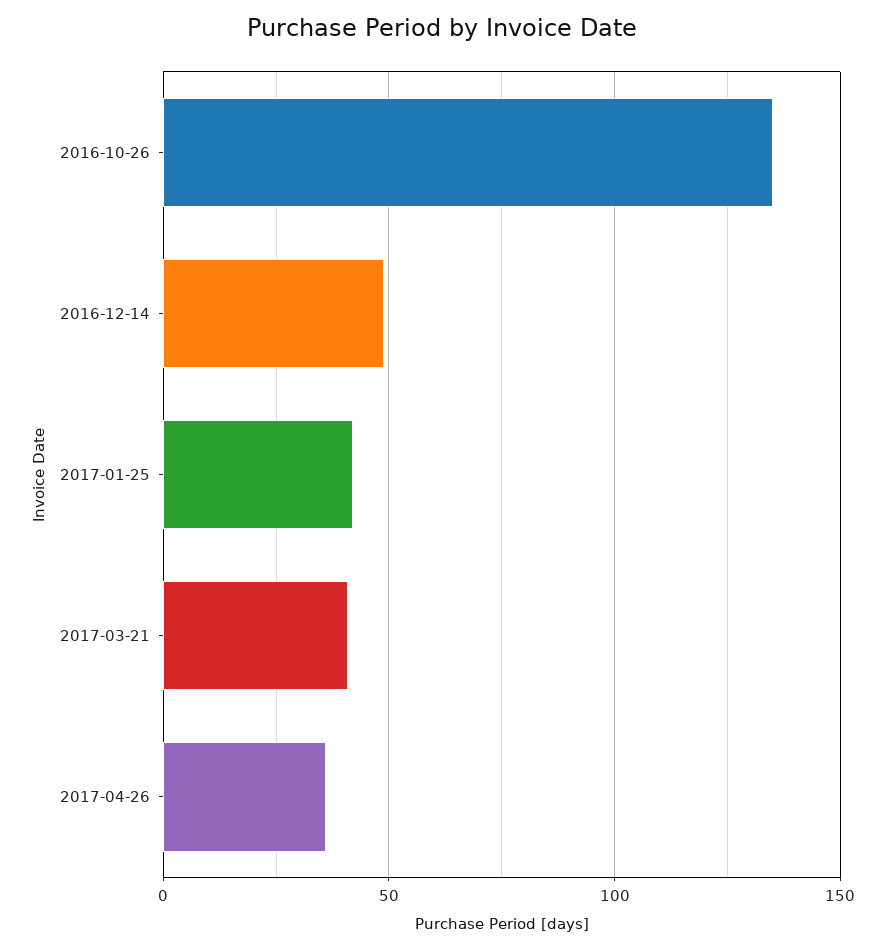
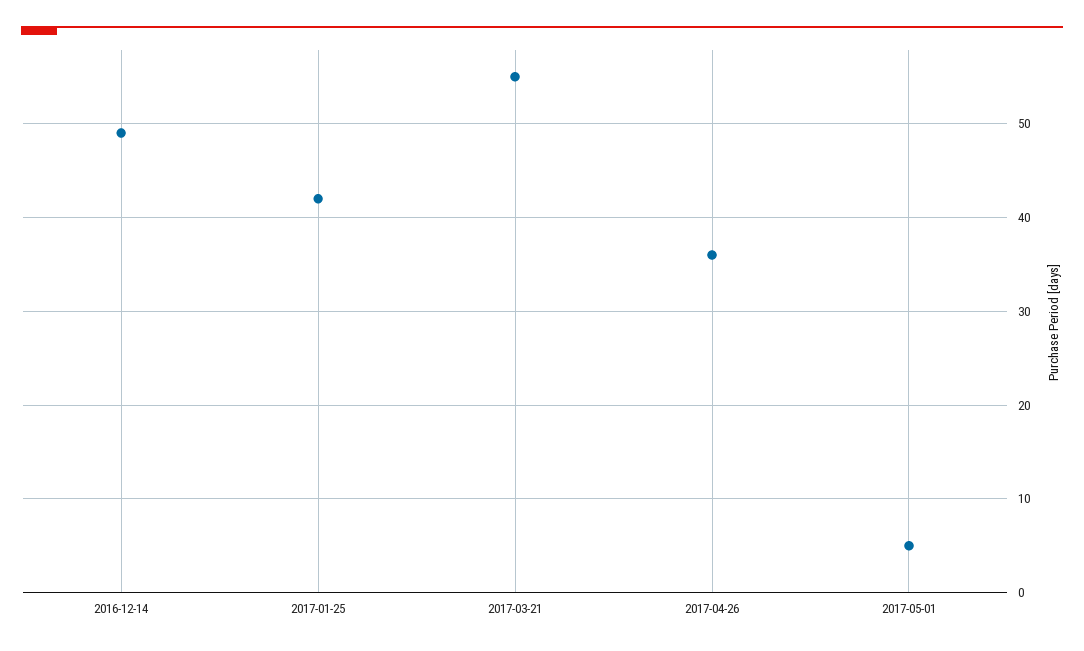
2016-10-26: 135 -> none
2017-03-21: 40 -> 55
2017-05-01: none -> 5

